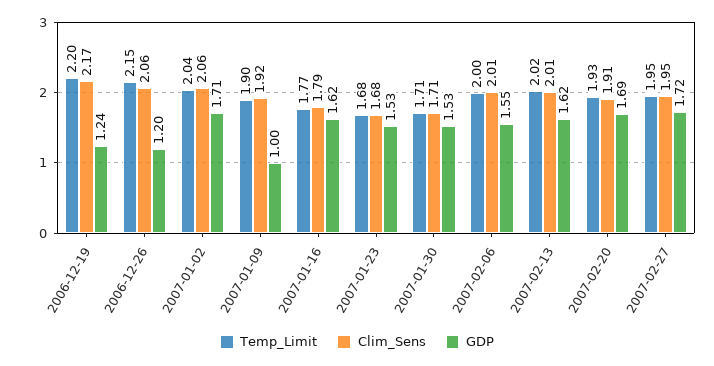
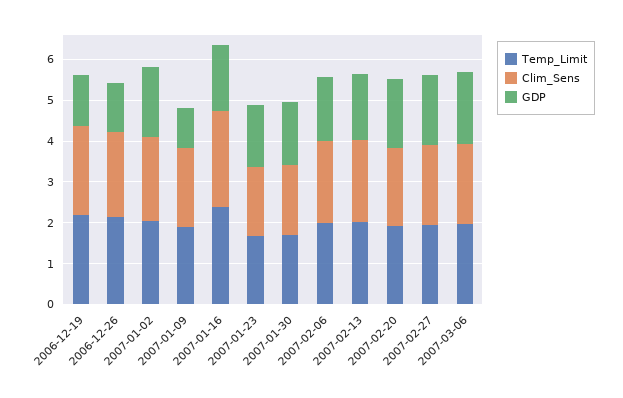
Temp_Limit, 2007-01-16: 1.77 -> 2.4
Clim_Sens, 2007-01-16: 1.79 -> 2.4
Temp_Limit, 2007-03-06: none -> 2
Clim_Sens, 2007-03-06: none -> 2
GDP, 2007-03-06: none -> 1.8

